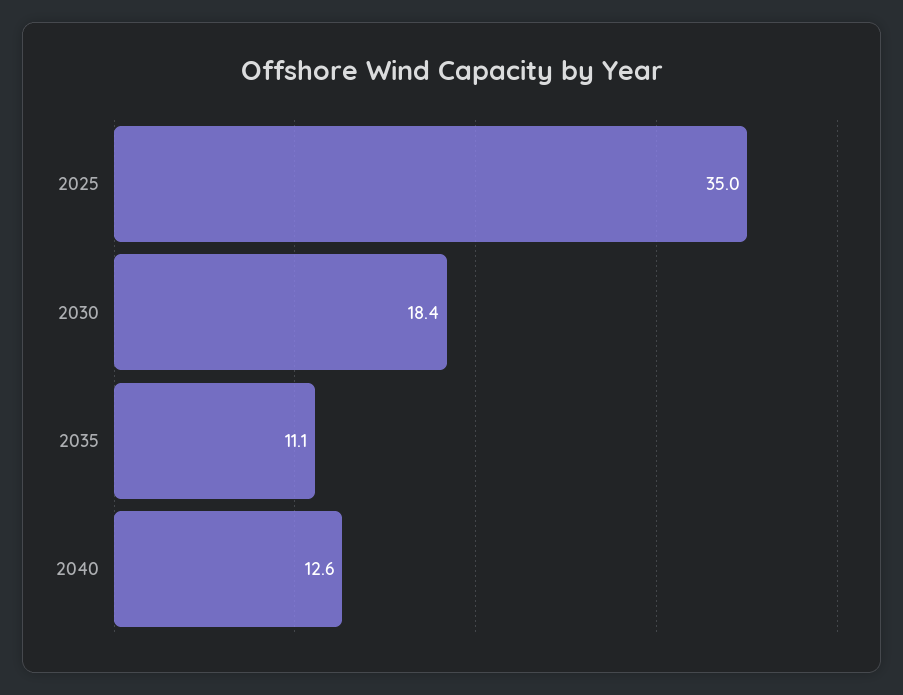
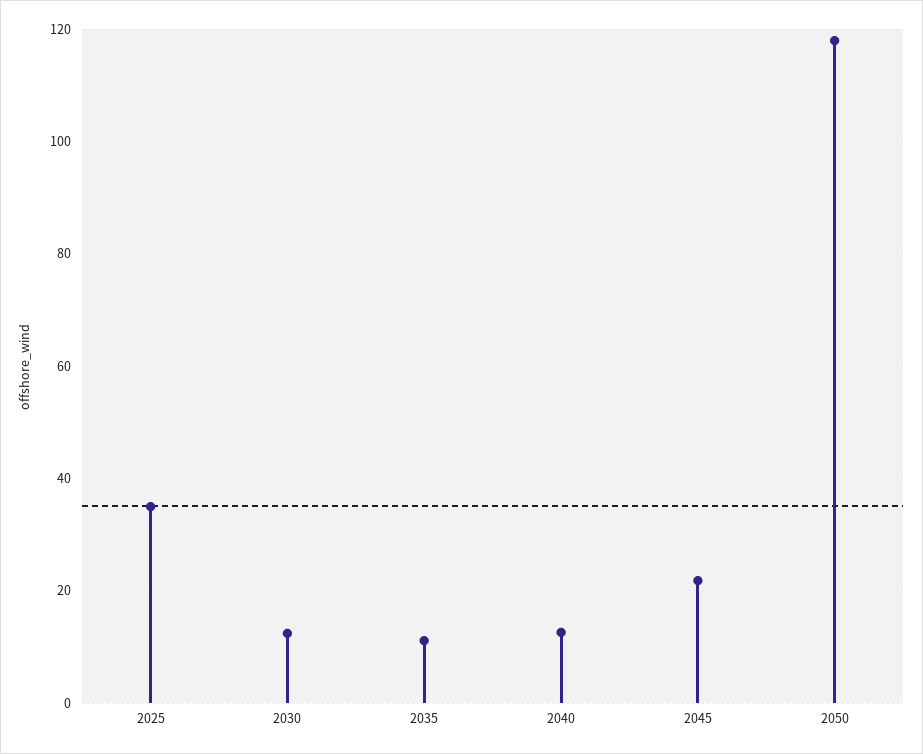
2030: 18.4 -> 12
2045: none -> 22
2050: none -> 118

